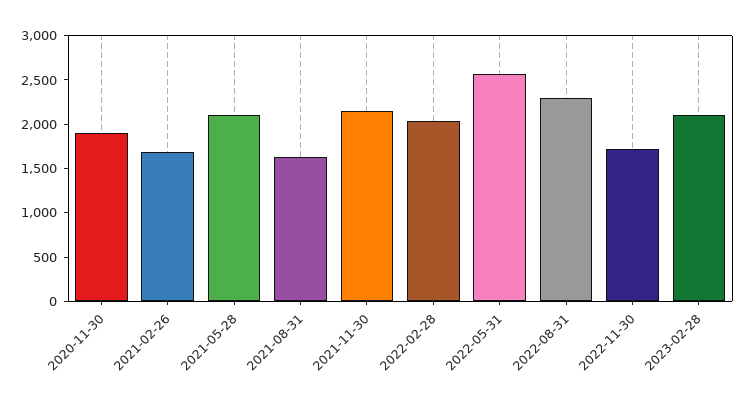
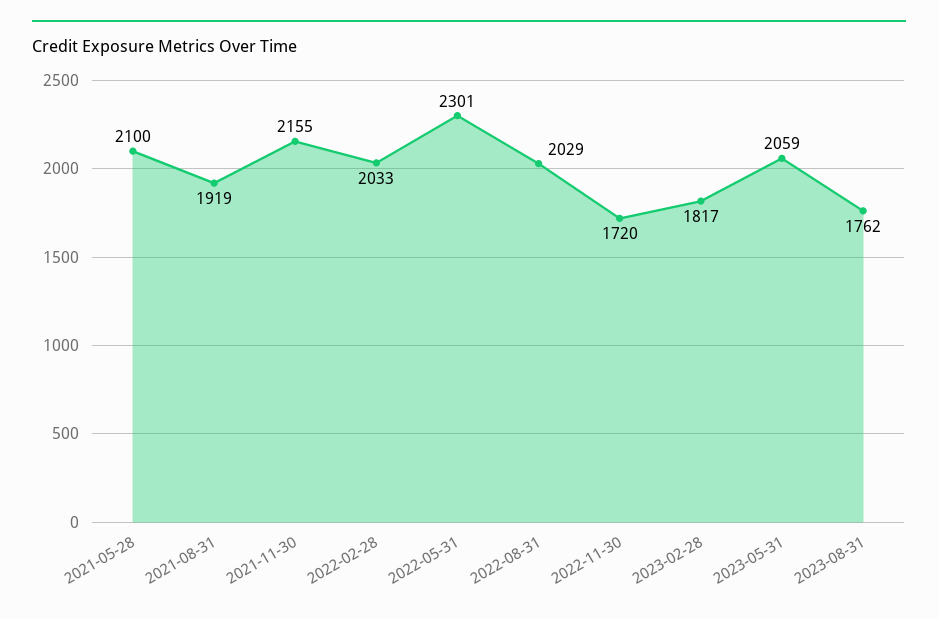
2020-11-30: 1900 -> none
2021-02-26: 1700 -> none
2021-08-31: 1600 -> 1919
2022-05-31: 2600 -> 2301
2022-08-31: 2300 -> 2029
2023-02-28: 2100 -> 1817
2023-05-31: none -> 2059
2023-08-31: none -> 1762

